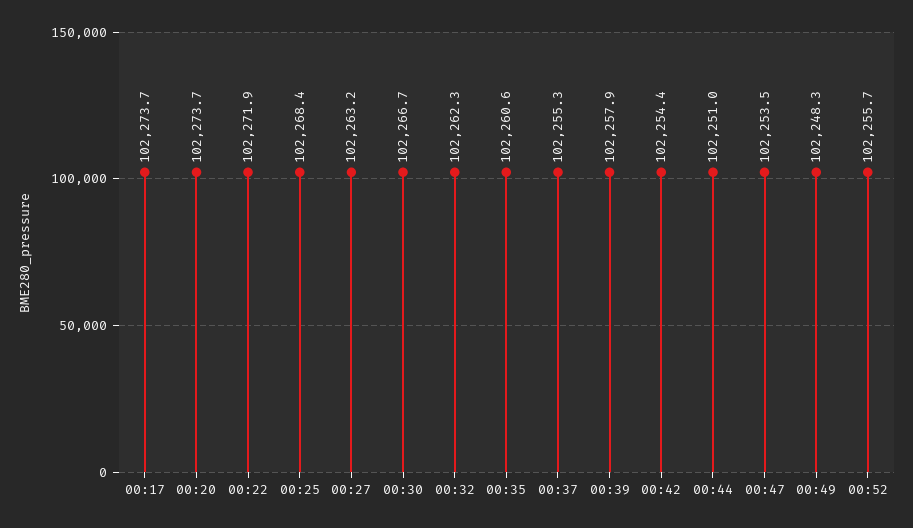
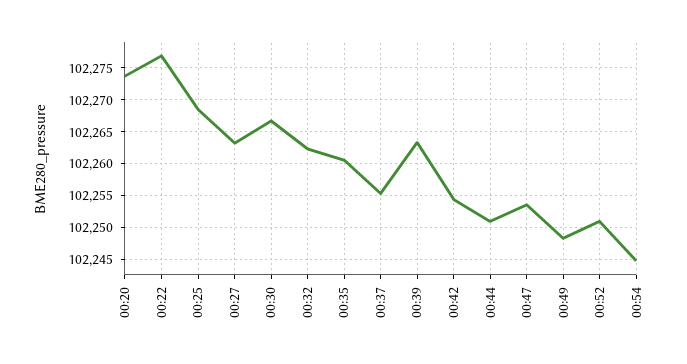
00:17: 102273.7 -> none
00:22: 102271.9 -> 102277
00:39: 102257.9 -> 102263
00:52: 102255.7 -> 102251
00:54: none -> 102245

